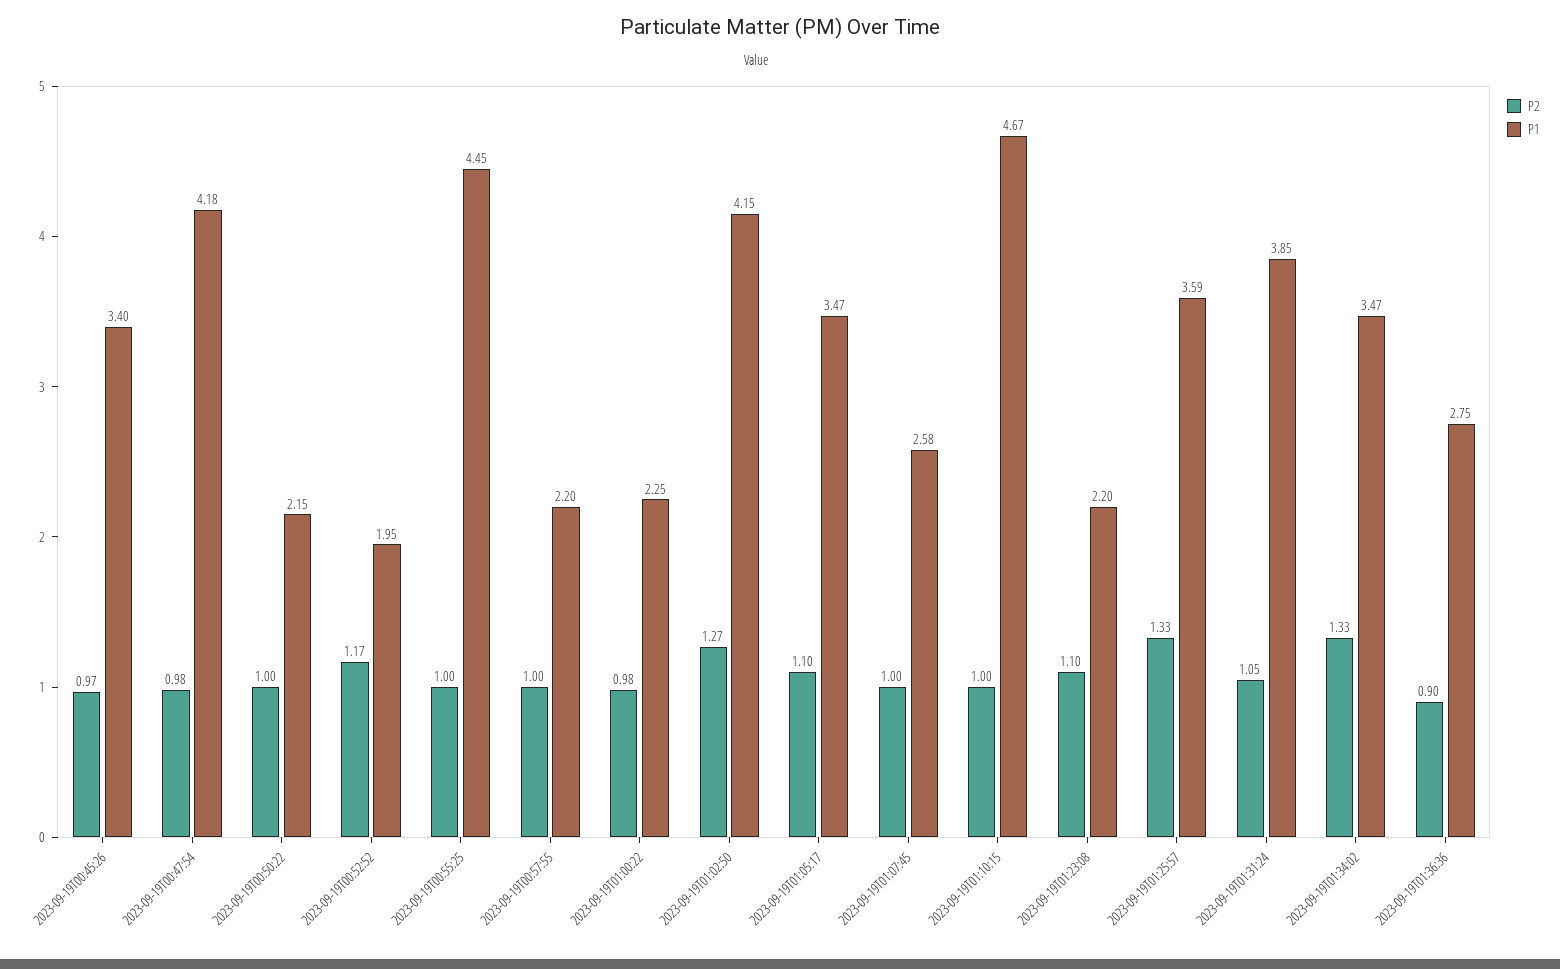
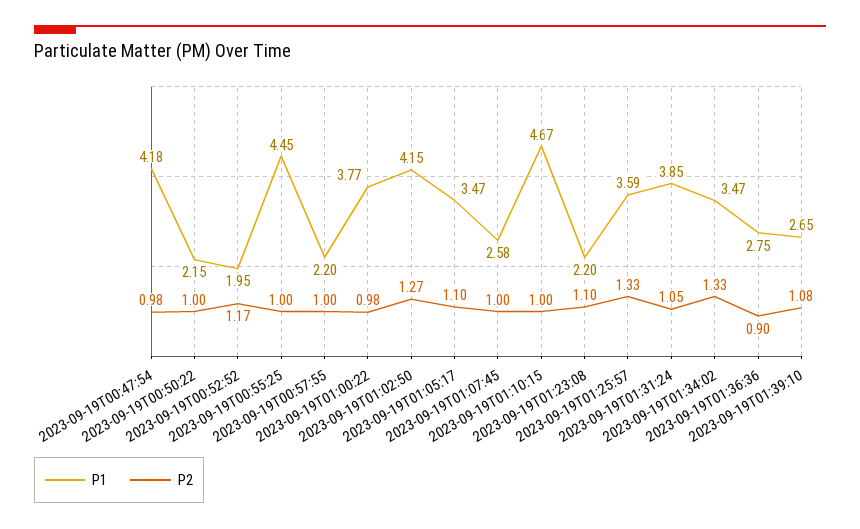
P2, 2023-09-19T00:45:26: 0.97 -> none
P1, 2023-09-19T00:45:26: 3.4 -> none
P1, 2023-09-19T01:00:22: 2.25 -> 3.77
P1, 2023-09-19T01:39:10: none -> 2.65
P2, 2023-09-19T01:39:10: none -> 1.08

